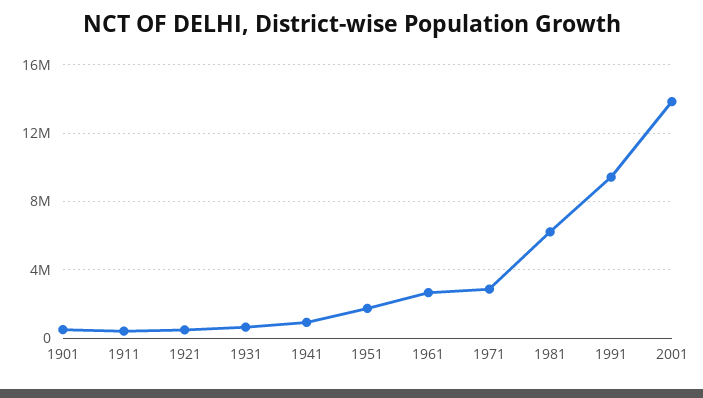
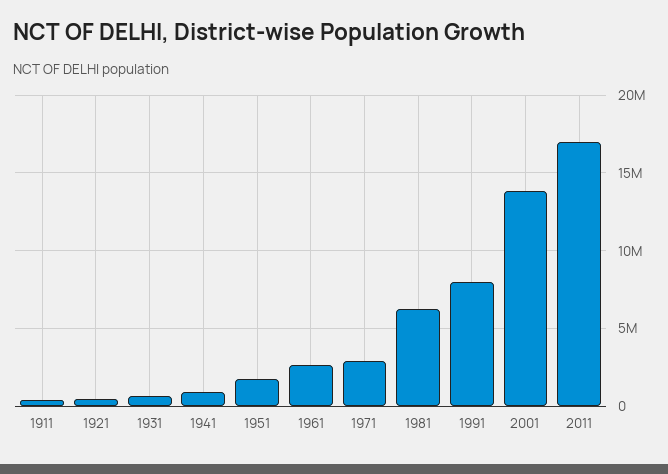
1901: 500000 -> none
1991: 9500000 -> 8000000
2011: none -> 17000000

